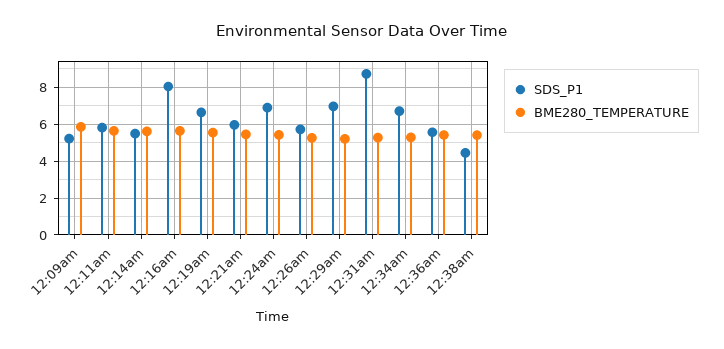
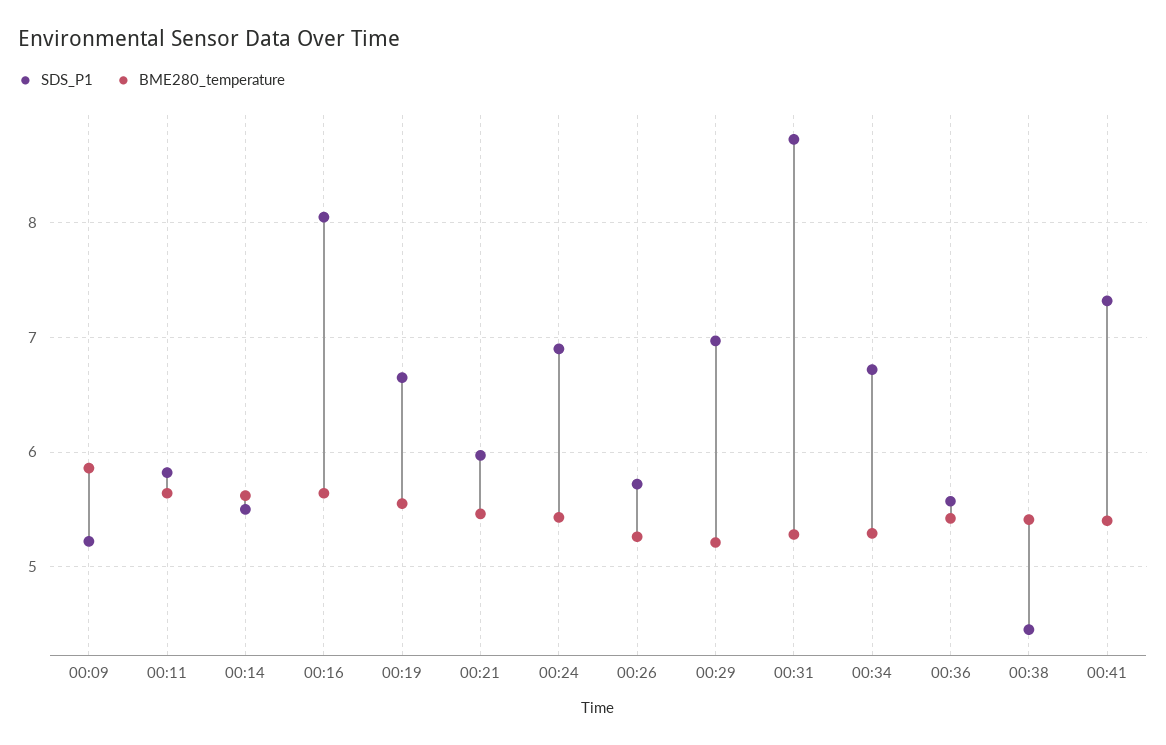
SDS_P1, 00:41: none -> 7.3
BME280_TEMPERATURE, 00:41: none -> 5.4

